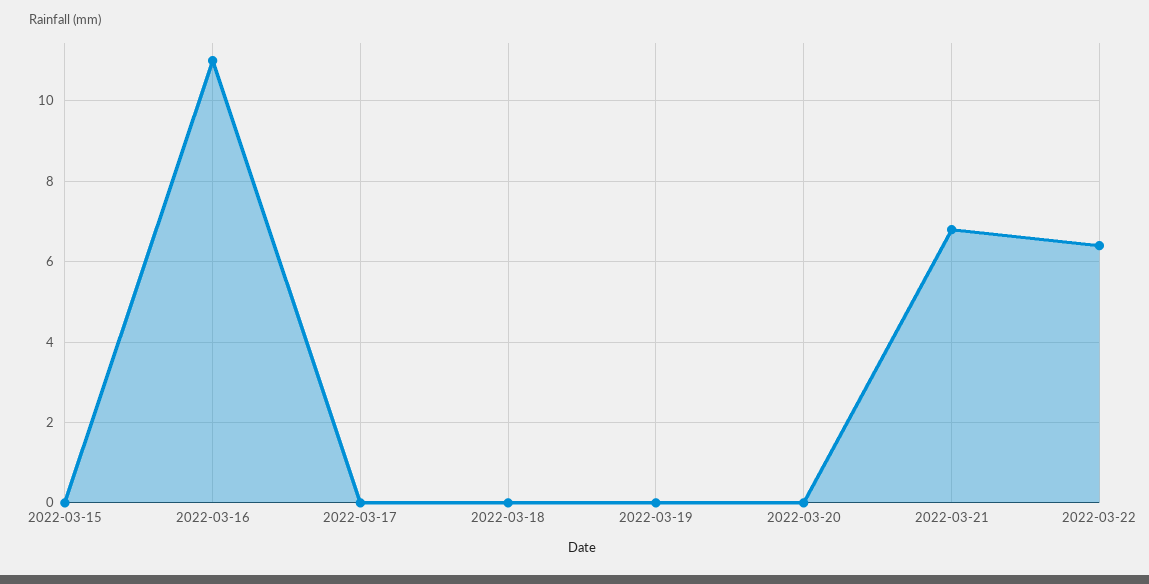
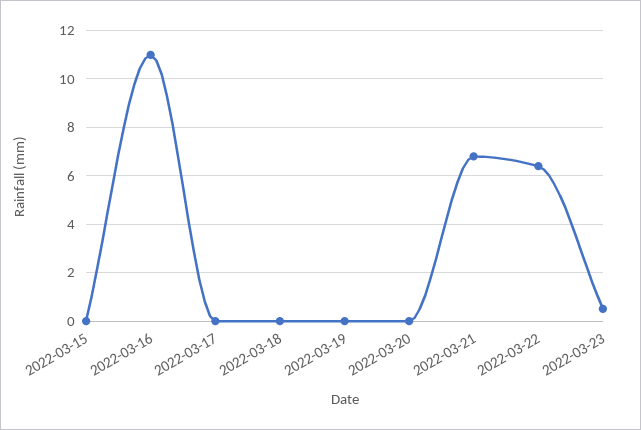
2022-03-23: none -> 0.5

